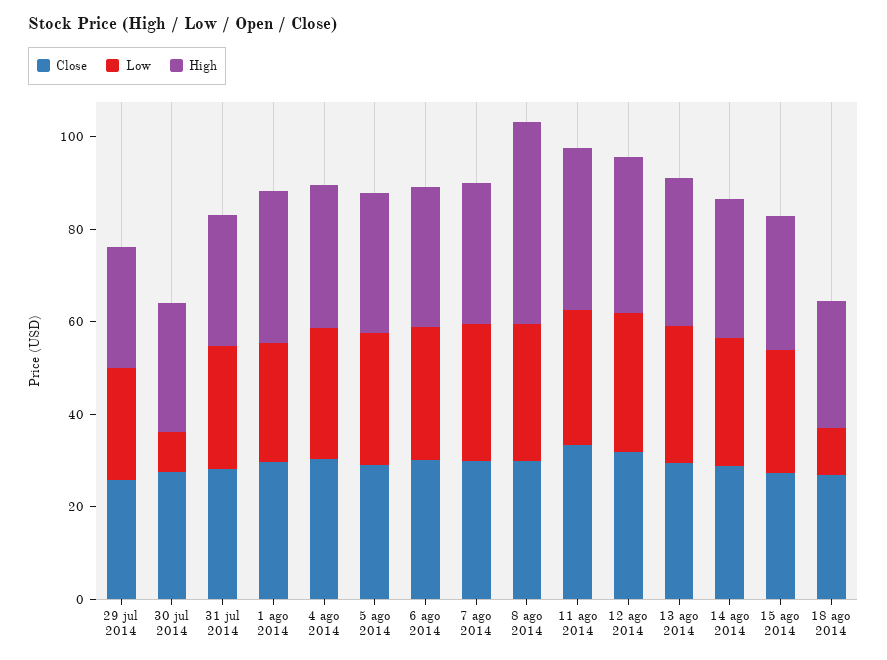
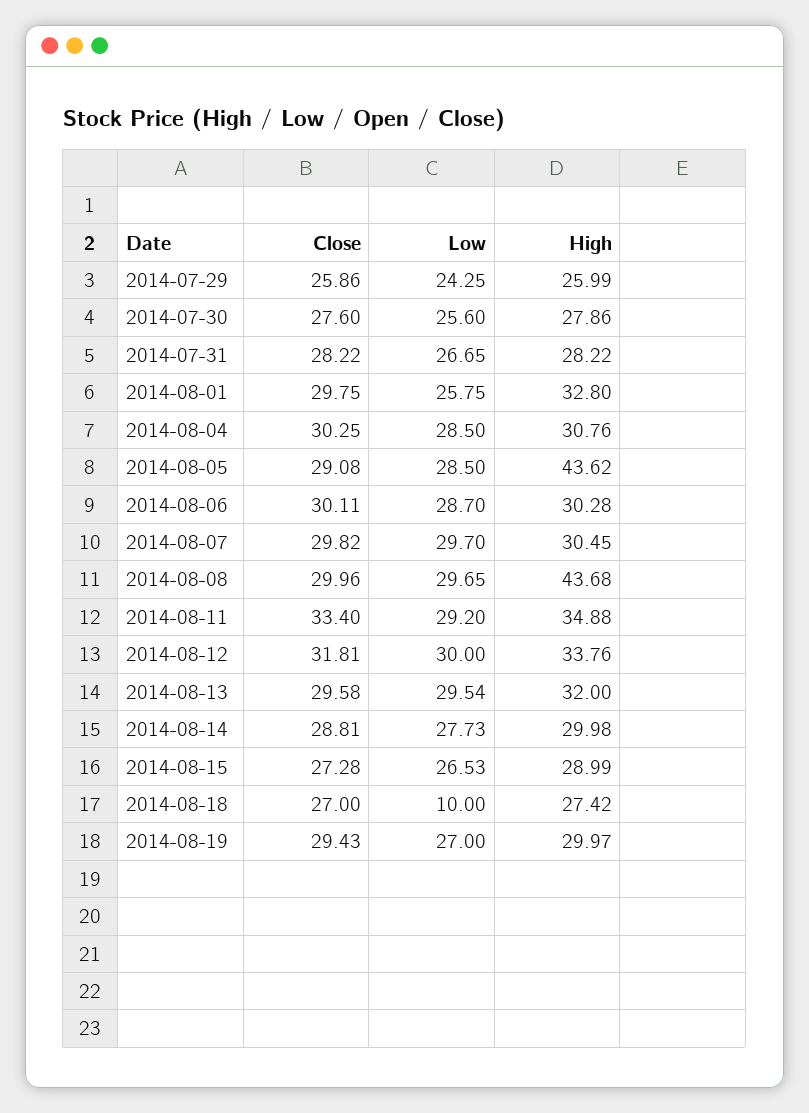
Low, 30 jul 2014: 10 -> 25.6
High, 5 ago 2014: 30 -> 43.62
Close, 2014-08-19: none -> 29.43
Low, 2014-08-19: none -> 27
High, 2014-08-19: none -> 29.97

